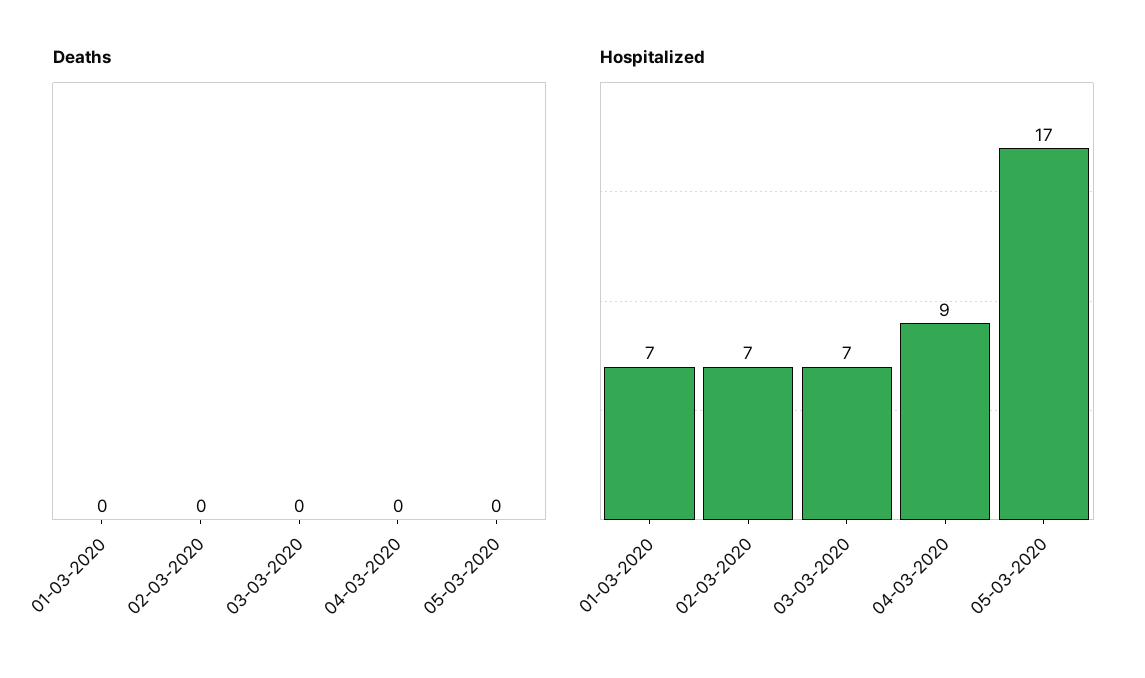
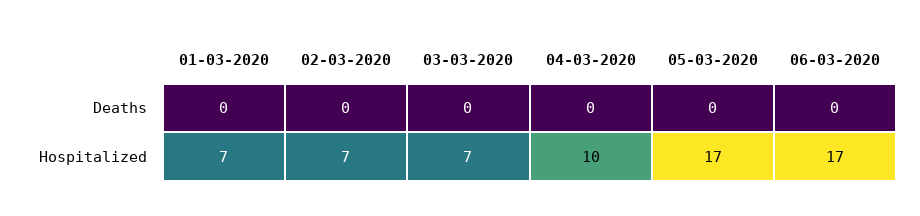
Hospitalized, 04-03-2020: 9 -> 10
Deaths, 06-03-2020: none -> 0
Hospitalized, 06-03-2020: none -> 17

